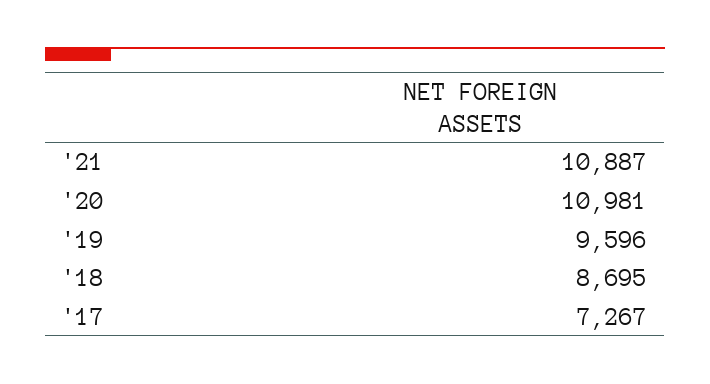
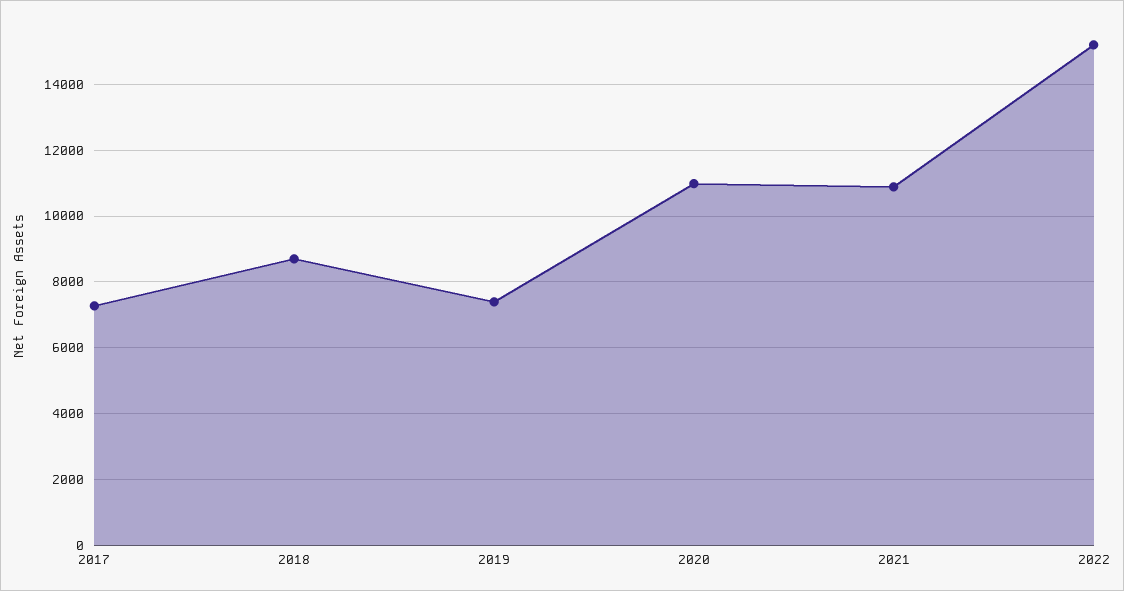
'19: 9596 -> 7400
2022: none -> 15200

